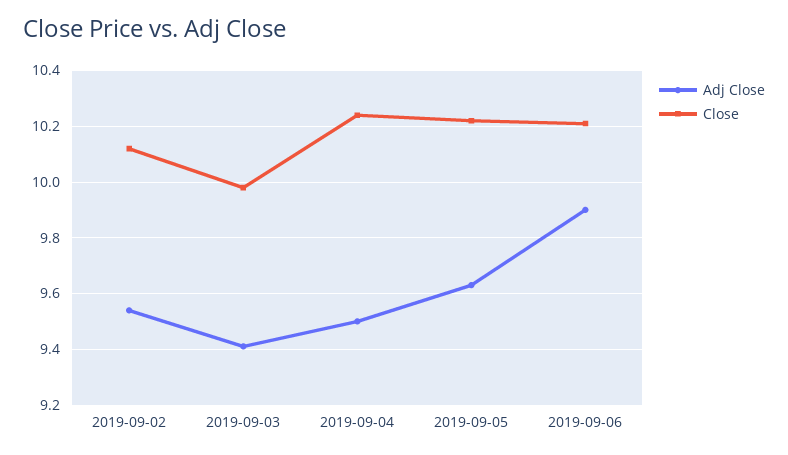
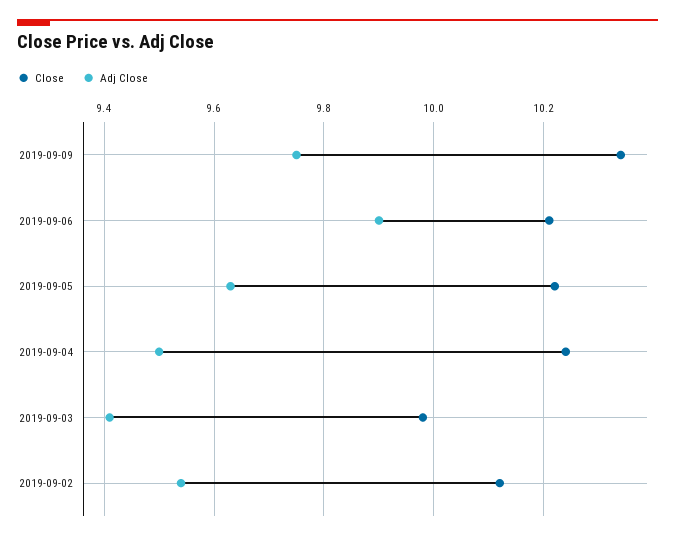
Close, 2019-09-09: none -> 10.35
Adj Close, 2019-09-09: none -> 9.75

